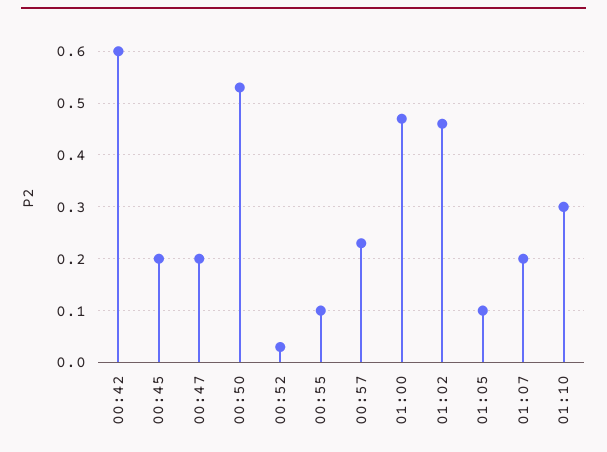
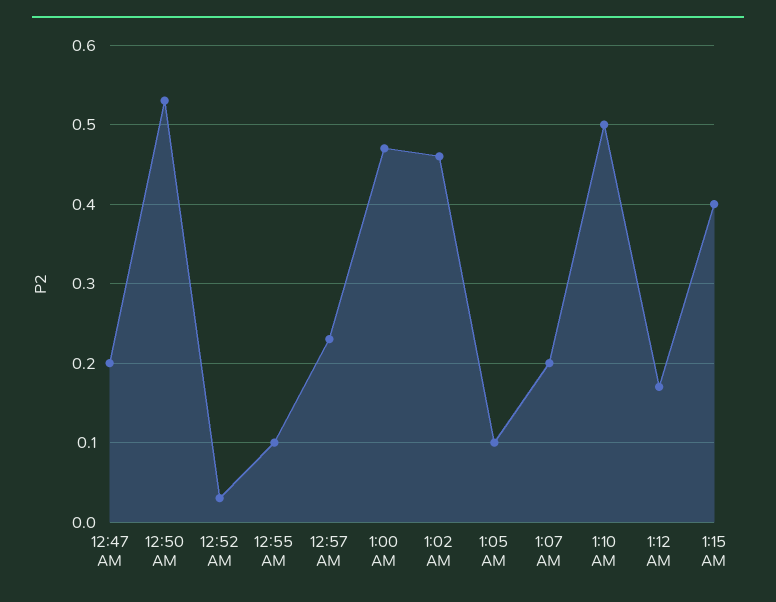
00:42: 0.6 -> none
00:45: 0.2 -> none
01:10: 0.3 -> 0.5
1:12 AM: none -> 0.17
1:15 AM: none -> 0.4

